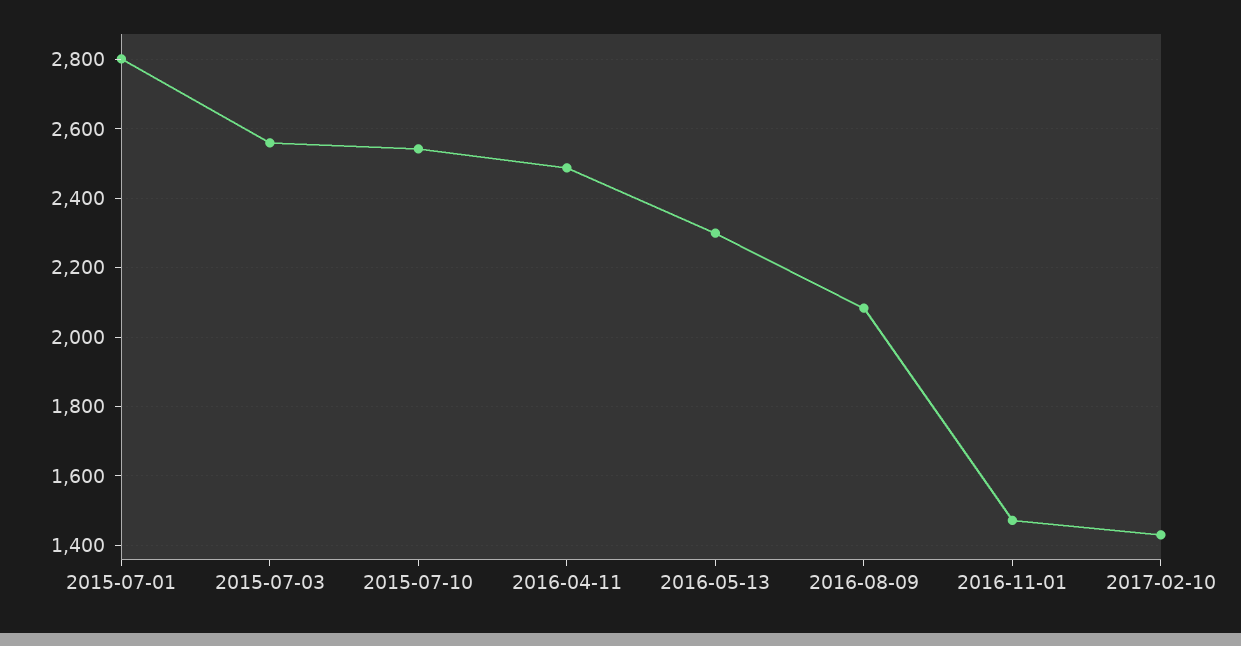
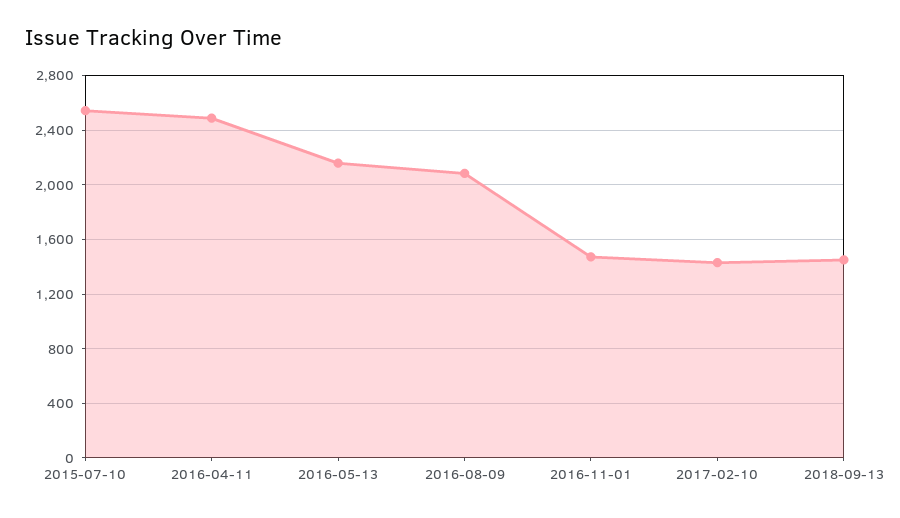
2015-07-01: 2800 -> none
2015-07-03: 2560 -> none
2016-05-13: 2300 -> 2150
2018-09-13: none -> 1450

